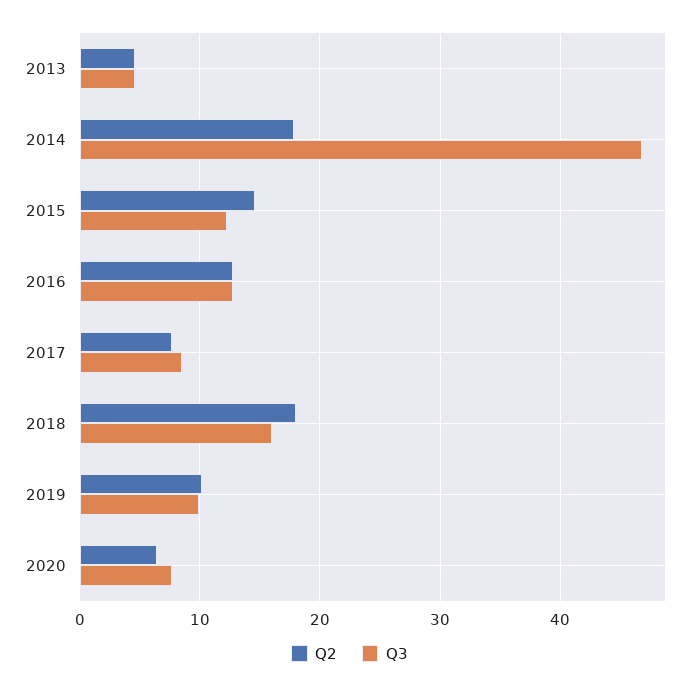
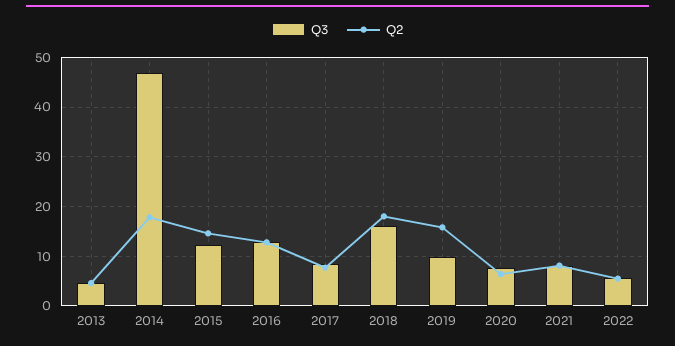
Q2, 2019: 10 -> 16
Q3, 2021: none -> 8
Q2, 2021: none -> 8
Q3, 2022: none -> 6
Q2, 2022: none -> 6

